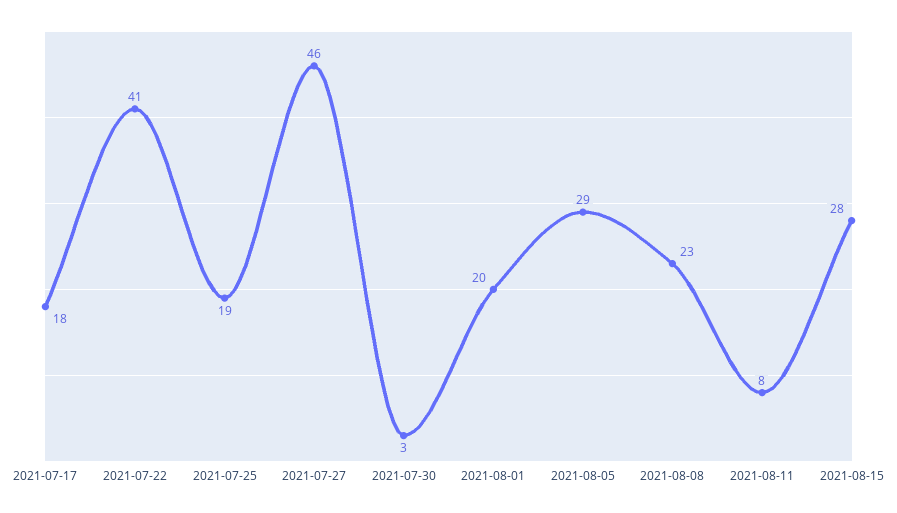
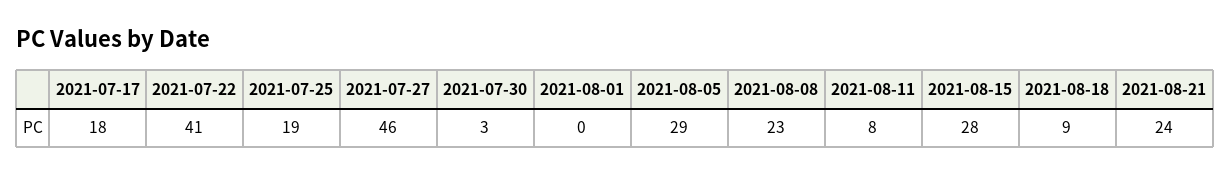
2021-08-01: 20 -> 0
2021-08-18: none -> 9
2021-08-21: none -> 24

